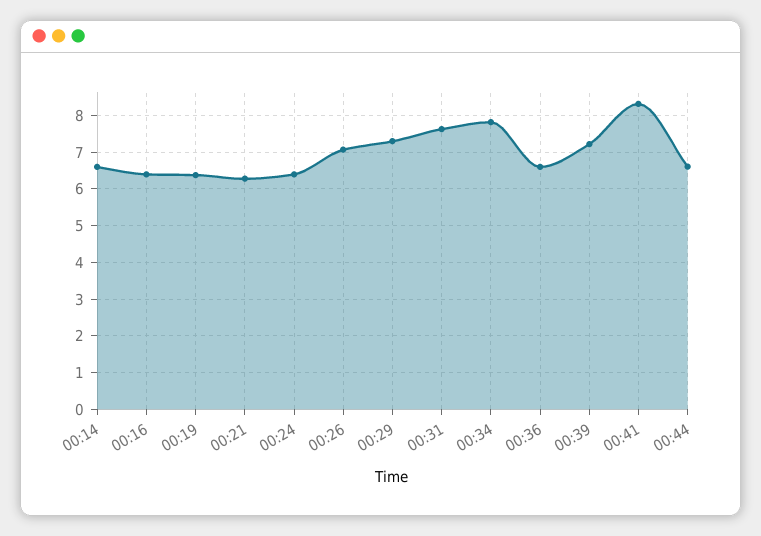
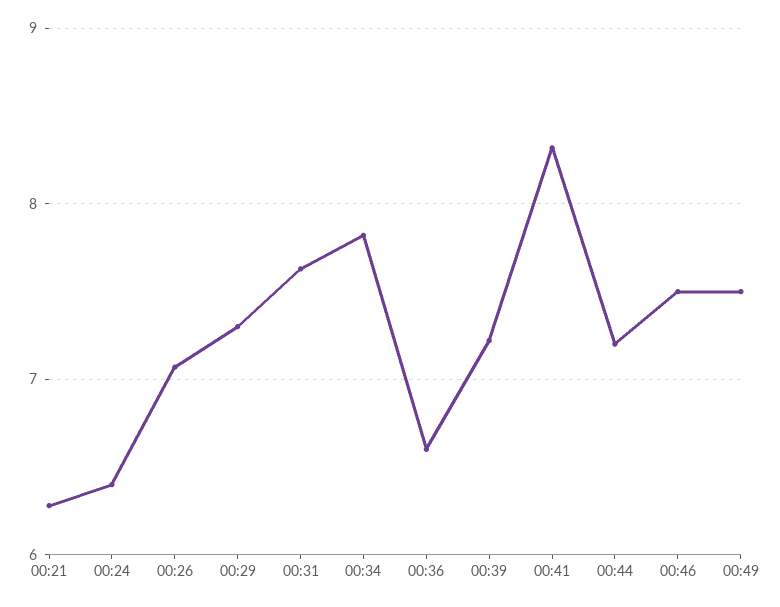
00:14: 6.6 -> none
00:16: 6.4 -> none
00:19: 6.4 -> none
00:44: 6.6 -> 7.2
00:46: none -> 7.5
00:49: none -> 7.5

